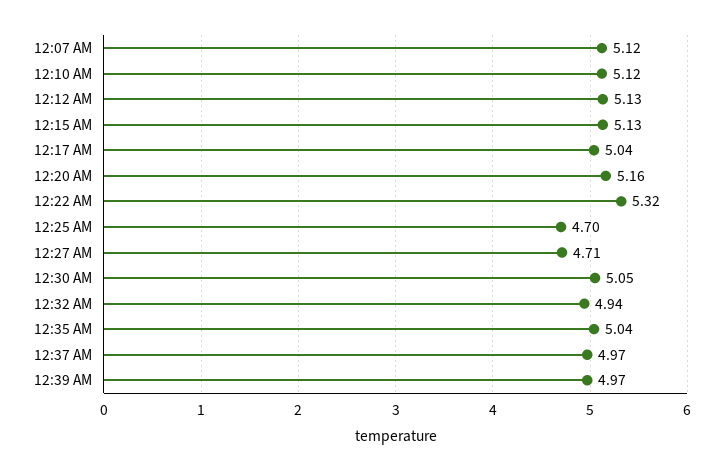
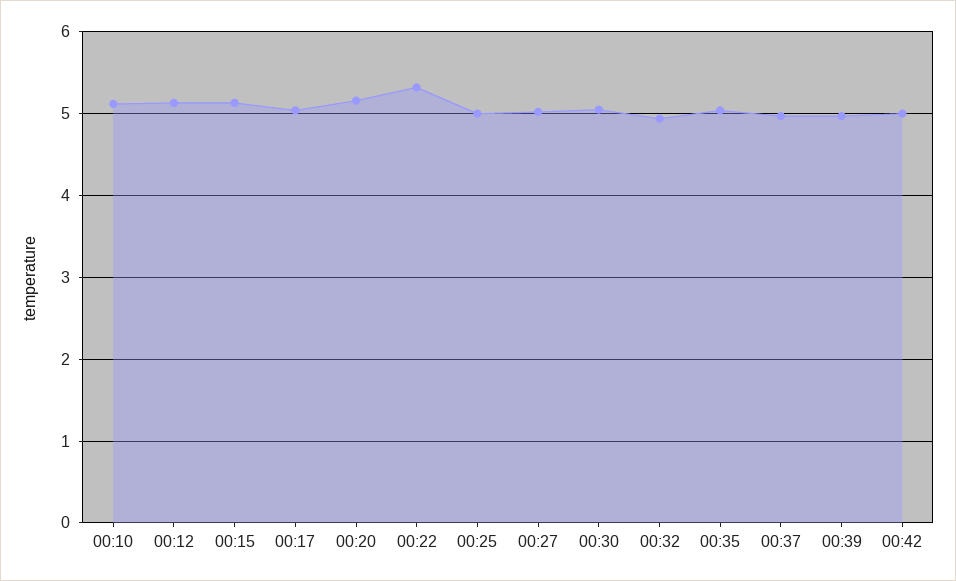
12:07 AM: 5.12 -> none
12:25 AM: 4.7 -> 5
12:27 AM: 4.71 -> 5
00:42: none -> 5

